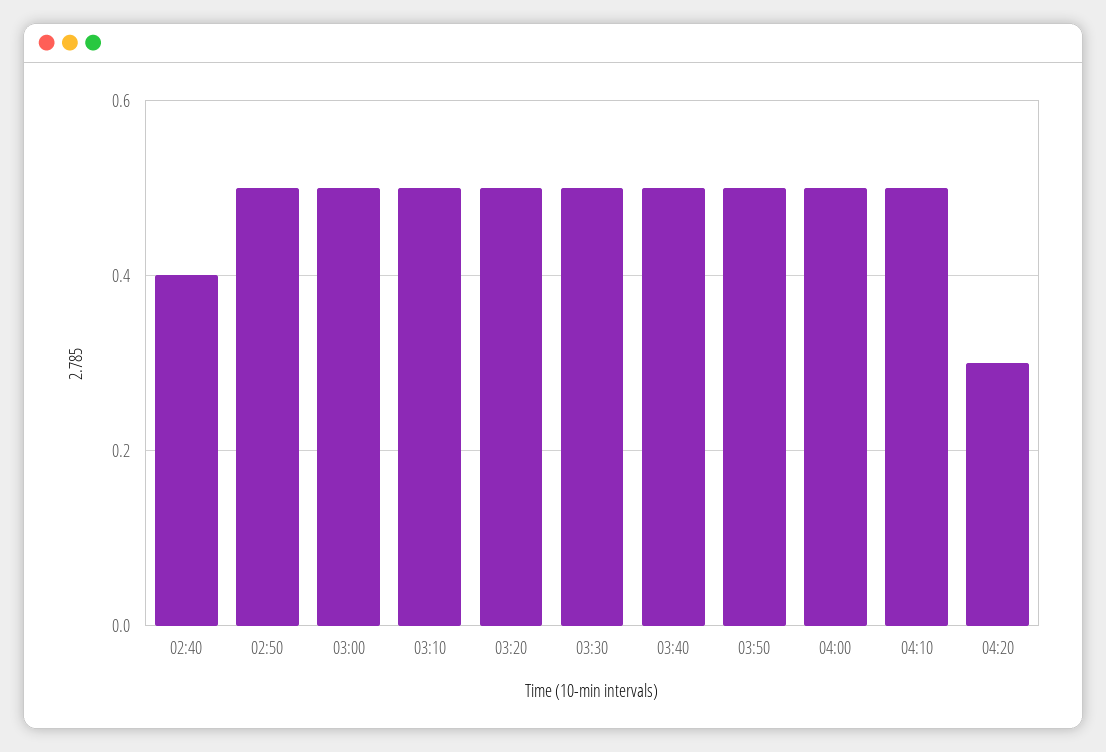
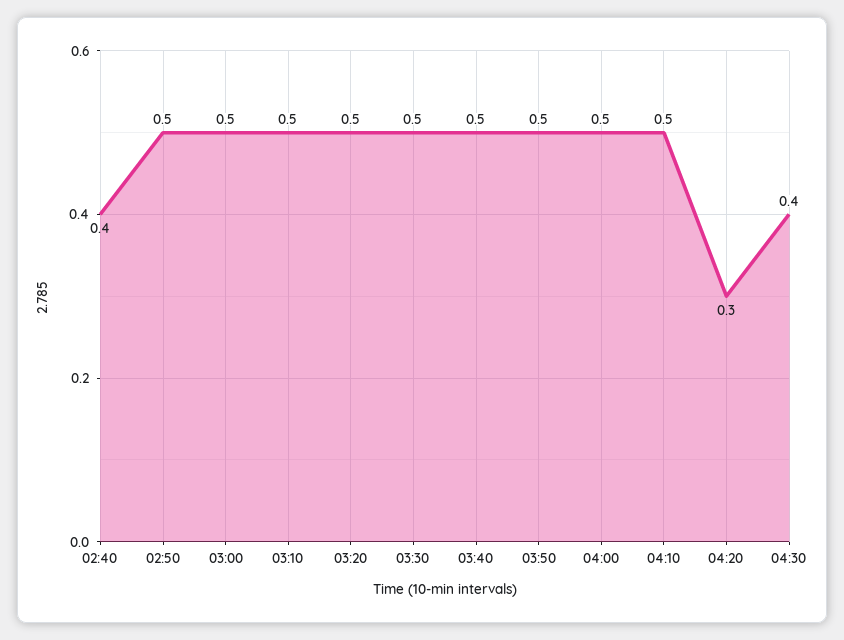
04:30: none -> 0.4

